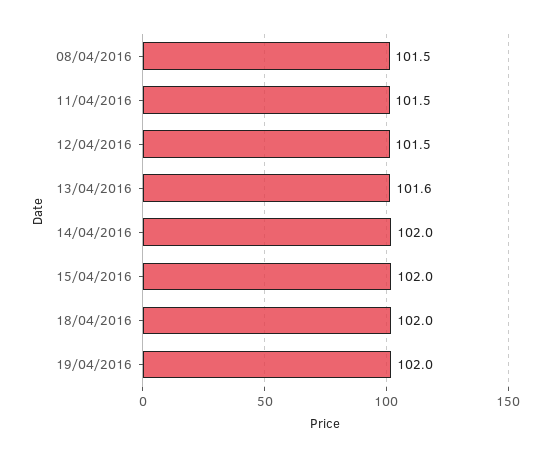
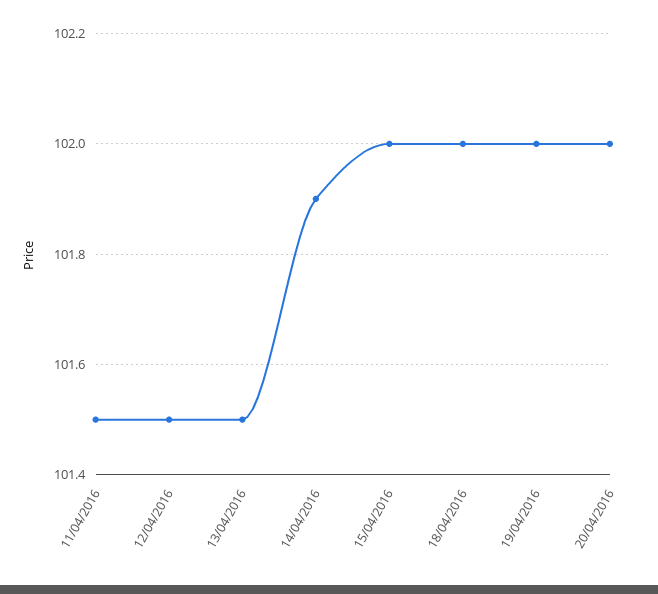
08/04/2016: 101.5 -> none
13/04/2016: 101.6 -> 101.5
14/04/2016: 102 -> 101.9
20/04/2016: none -> 102

